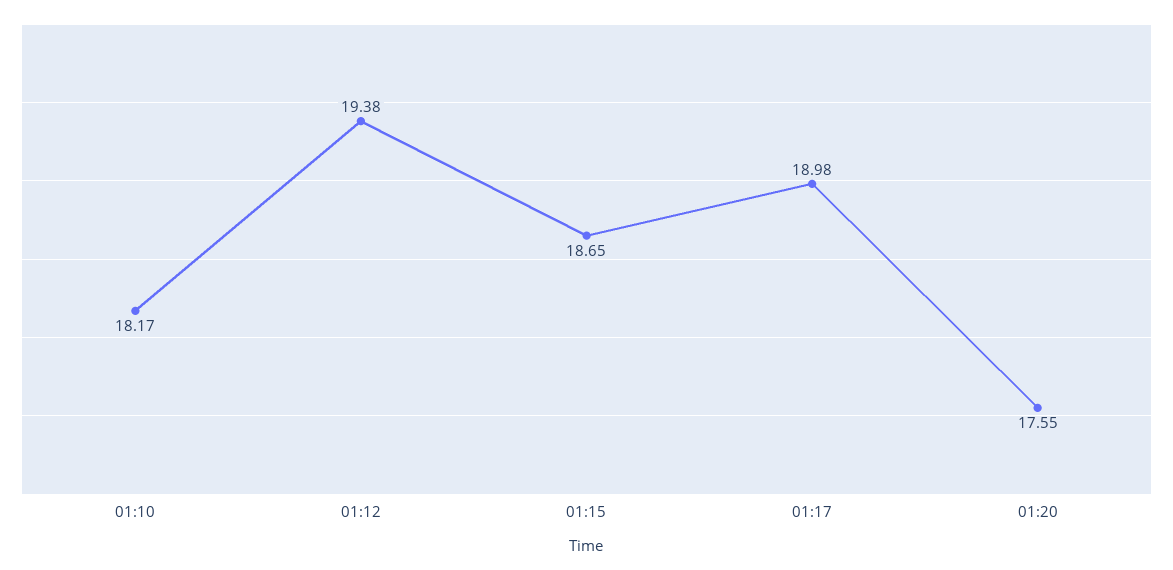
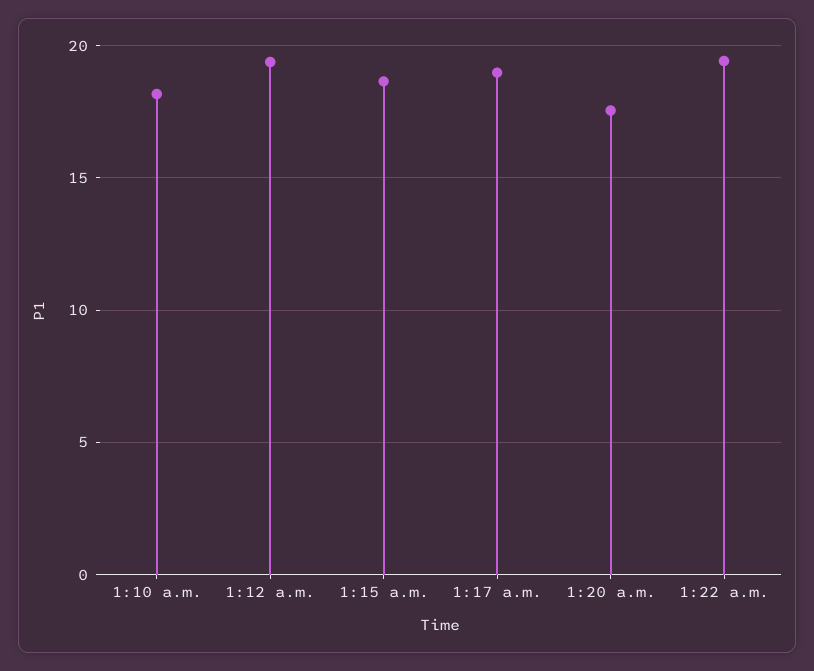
1:22 a.m.: none -> 19.5

